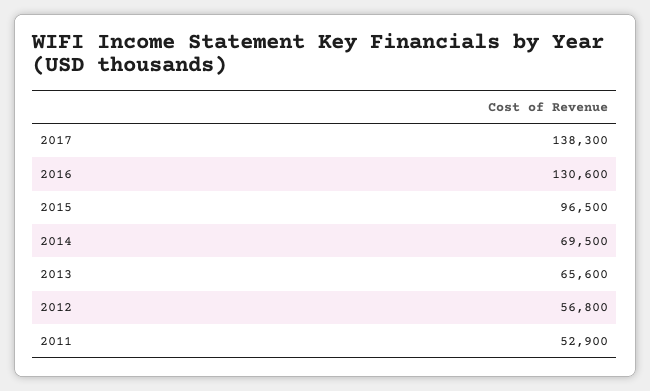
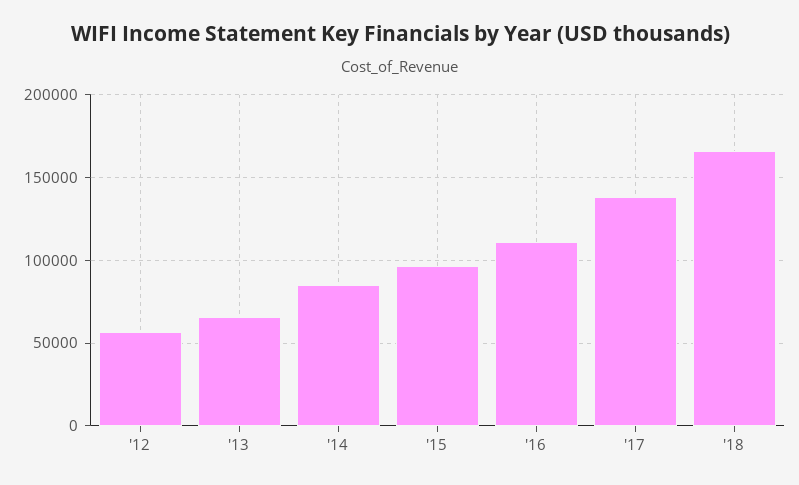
2016: 130600 -> 110000
2014: 69500 -> 85000
2011: 52900 -> none
'18: none -> 165000

